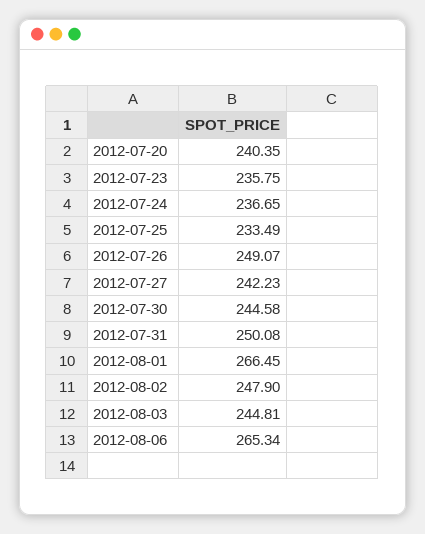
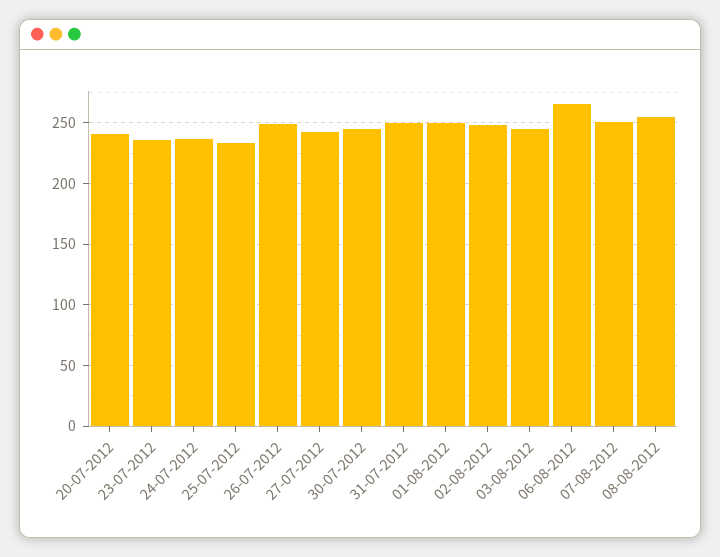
2012-08-01: 266.45 -> 250
07-08-2012: none -> 250
08-08-2012: none -> 255

